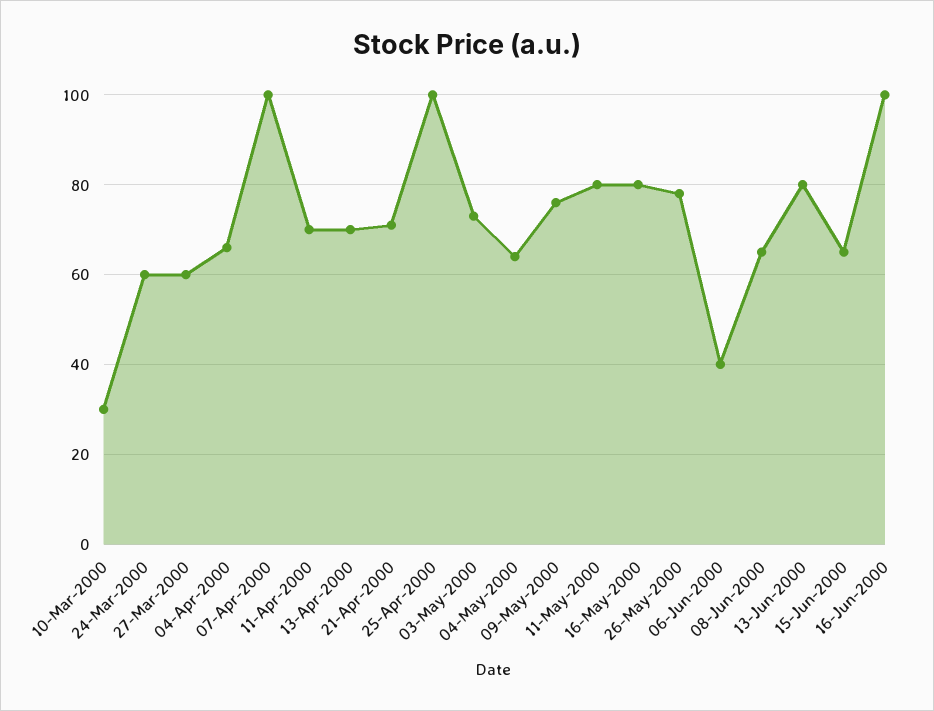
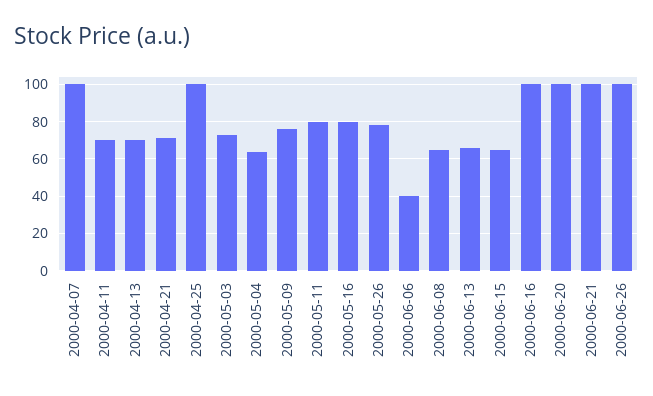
10-Mar-2000: 30 -> none
24-Mar-2000: 60 -> none
27-Mar-2000: 60 -> none
04-Apr-2000: 65 -> none
13-Jun-2000: 80 -> 65
2000-06-20: none -> 100
2000-06-21: none -> 100
2000-06-26: none -> 100

